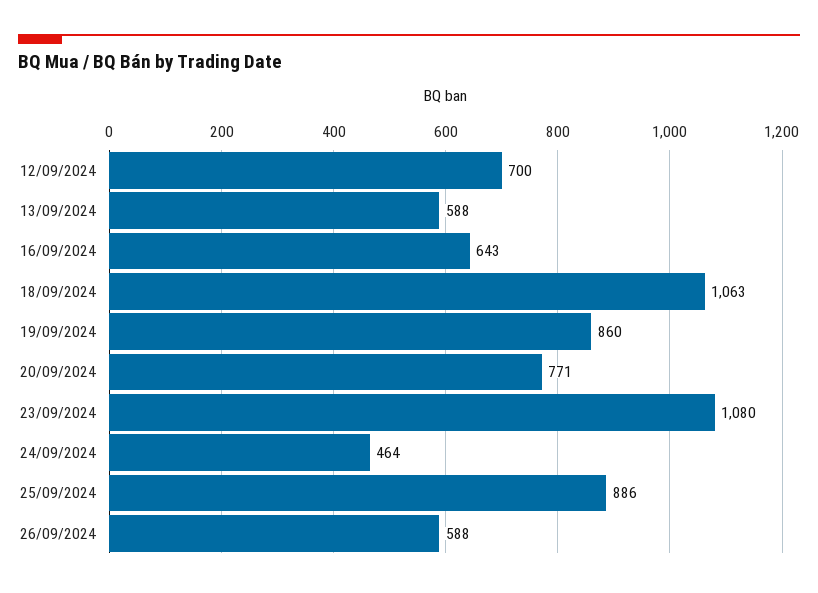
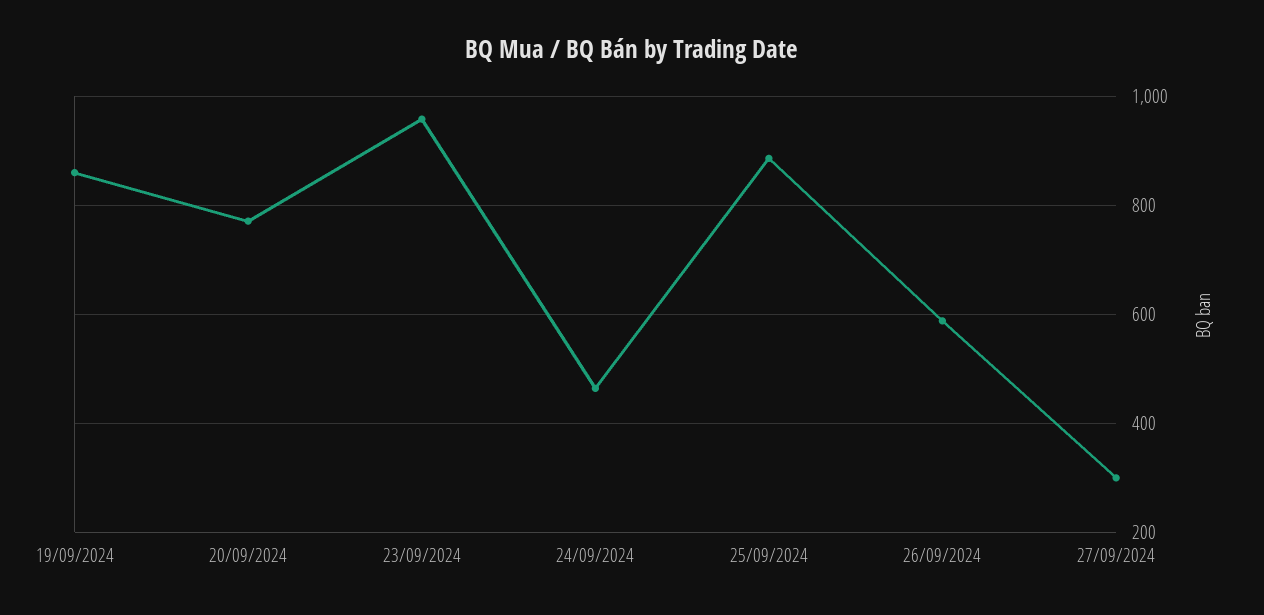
12/09/2024: 700 -> none
13/09/2024: 588 -> none
16/09/2024: 643 -> none
18/09/2024: 1063 -> none
23/09/2024: 1080 -> 960
27/09/2024: none -> 300

